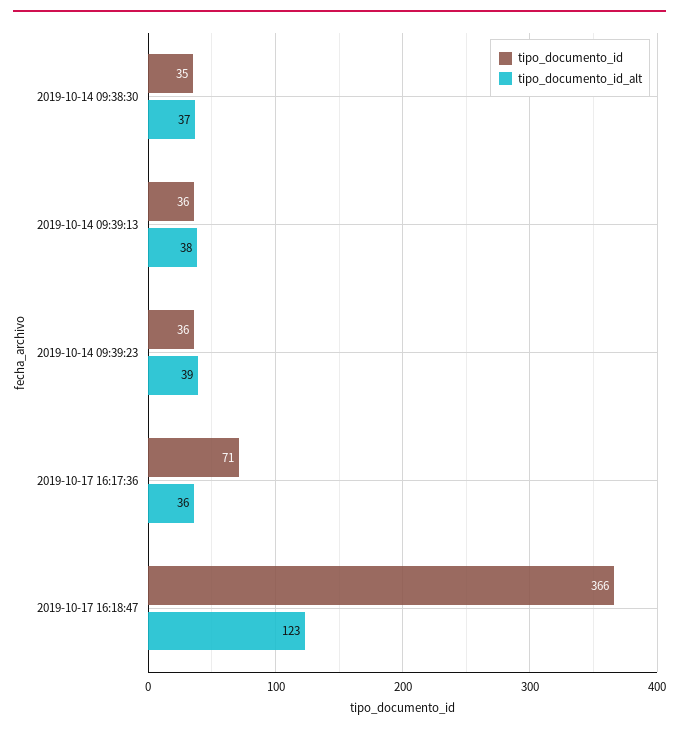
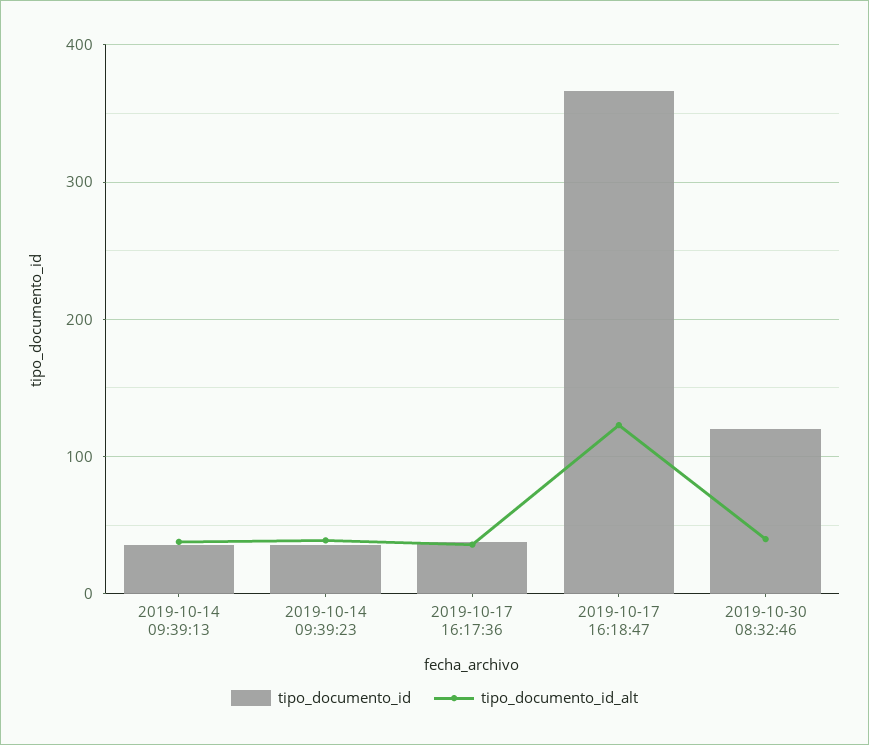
tipo_documento_id, 2019-10-14 09:38:30: 35 -> none
tipo_documento_id_alt, 2019-10-14 09:38:30: 37 -> none
tipo_documento_id, 2019-10-17 16:17:36: 71 -> 40
tipo_documento_id, 2019-10-30 08:32:46: none -> 120
tipo_documento_id_alt, 2019-10-30 08:32:46: none -> 40

